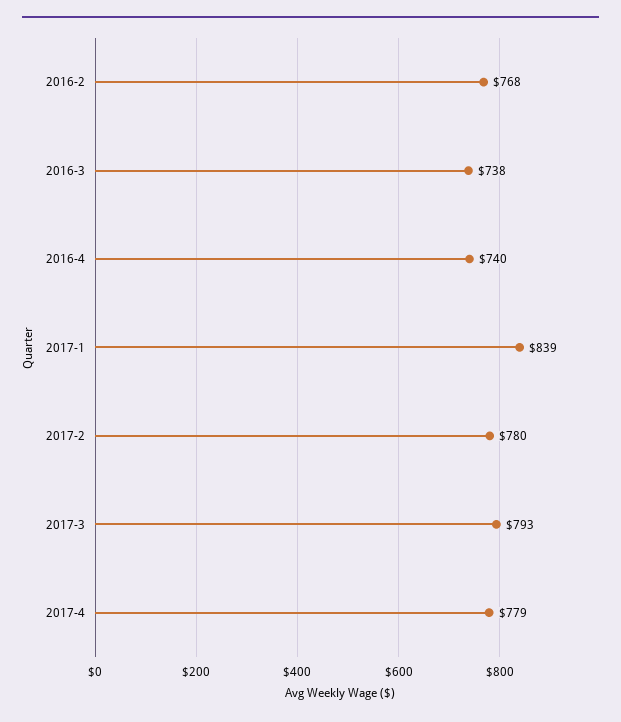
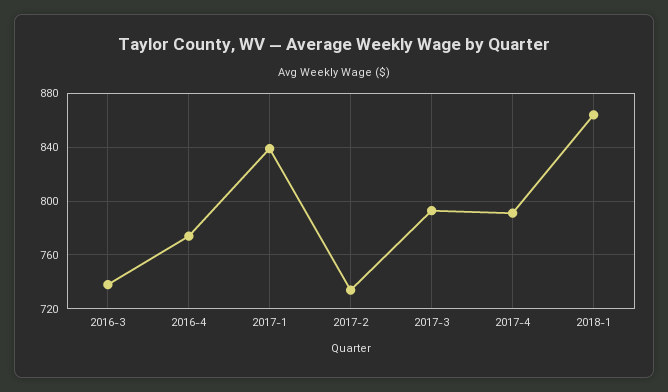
2016-2: 768 -> none
2016-4: 740 -> 775
2017-2: 780 -> 735
2017-4: 779 -> 790
2018-1: none -> 865

